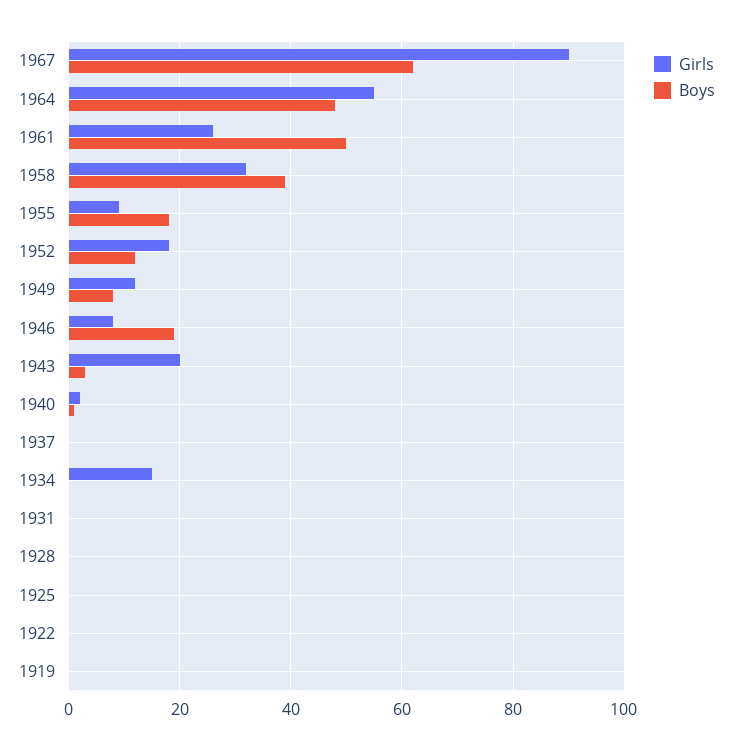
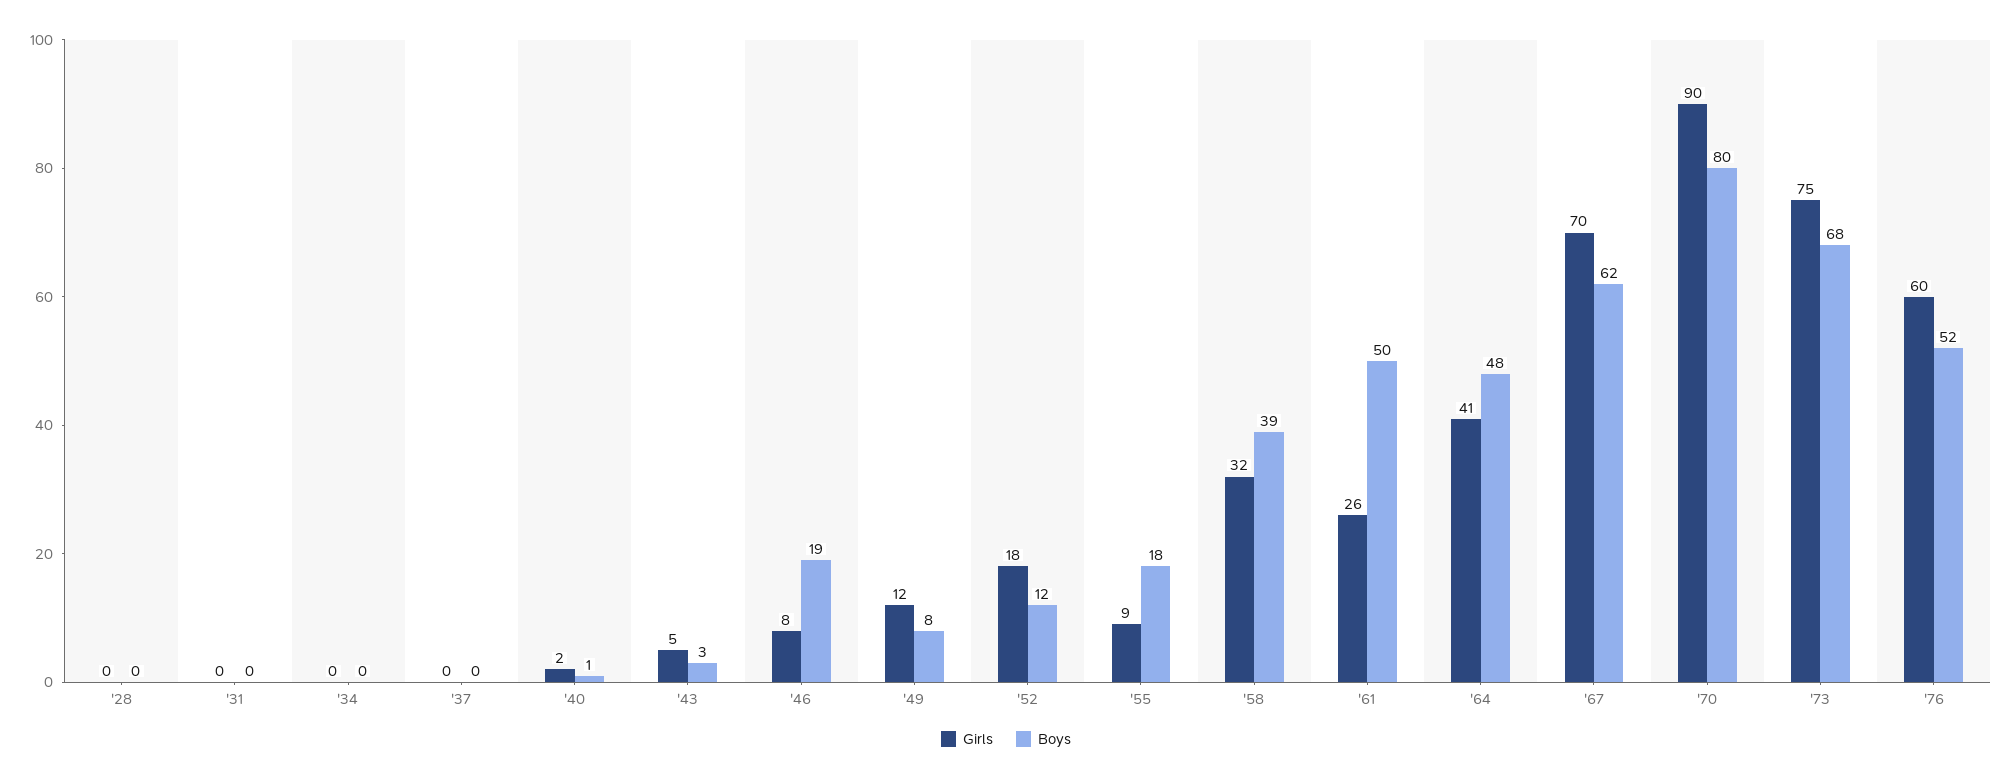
Girls, 1967: 90 -> 70
Girls, 1964: 55 -> 41
Girls, 1943: 20 -> 5
Girls, 1934: 15 -> 0
Girls, 1925: 0 -> none
Boys, 1925: 0 -> none
Girls, 1922: 0 -> none
Boys, 1922: 0 -> none
Girls, 1919: 0 -> none
Boys, 1919: 0 -> none
Girls, '70: none -> 90
Boys, '70: none -> 80
Girls, '73: none -> 75
Boys, '73: none -> 68
Girls, '76: none -> 60
Boys, '76: none -> 52

